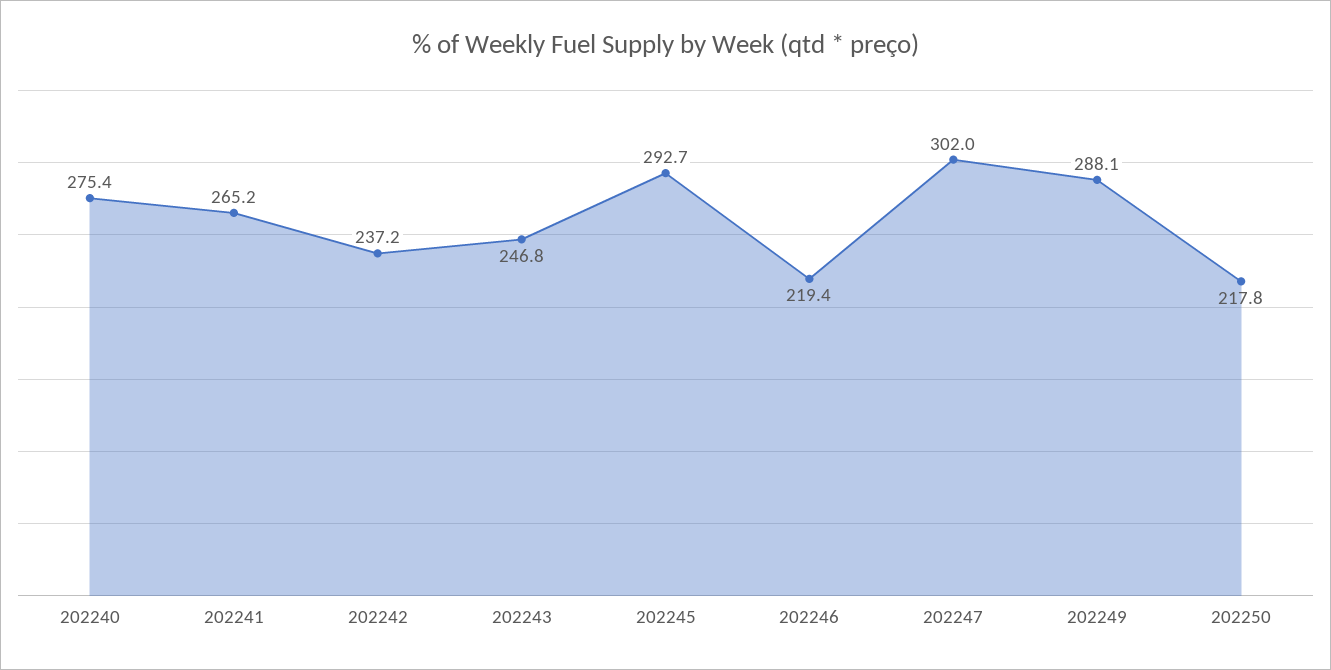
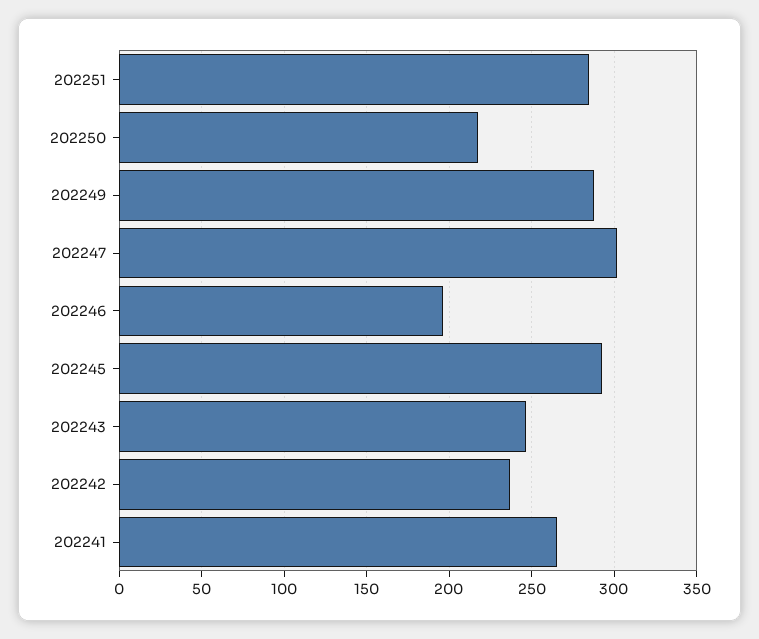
202240: 275.4 -> none
202246: 219.4 -> 195
202251: none -> 285

